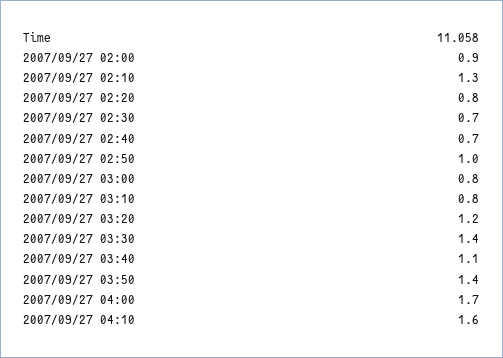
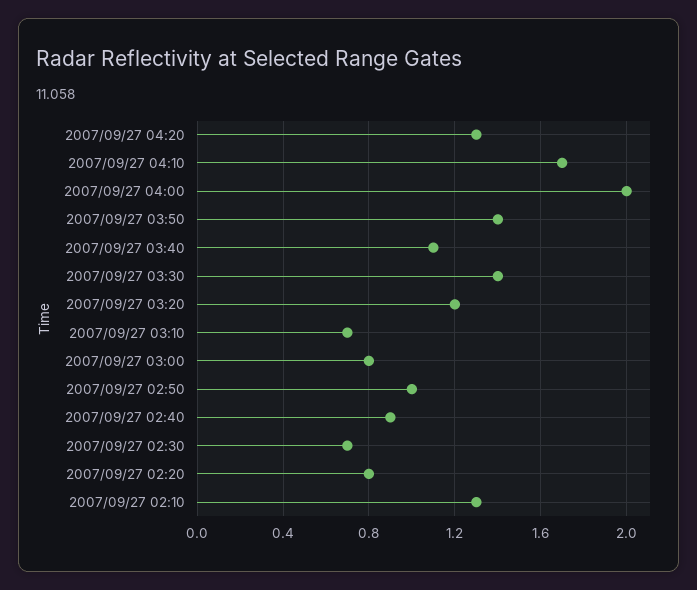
2007/09/27 02:00: 0.9 -> none
2007/09/27 02:40: 0.7 -> 0.9
2007/09/27 03:10: 0.8 -> 0.7
2007/09/27 04:00: 1.7 -> 2
2007/09/27 04:10: 1.6 -> 1.7
2007/09/27 04:20: none -> 1.3

